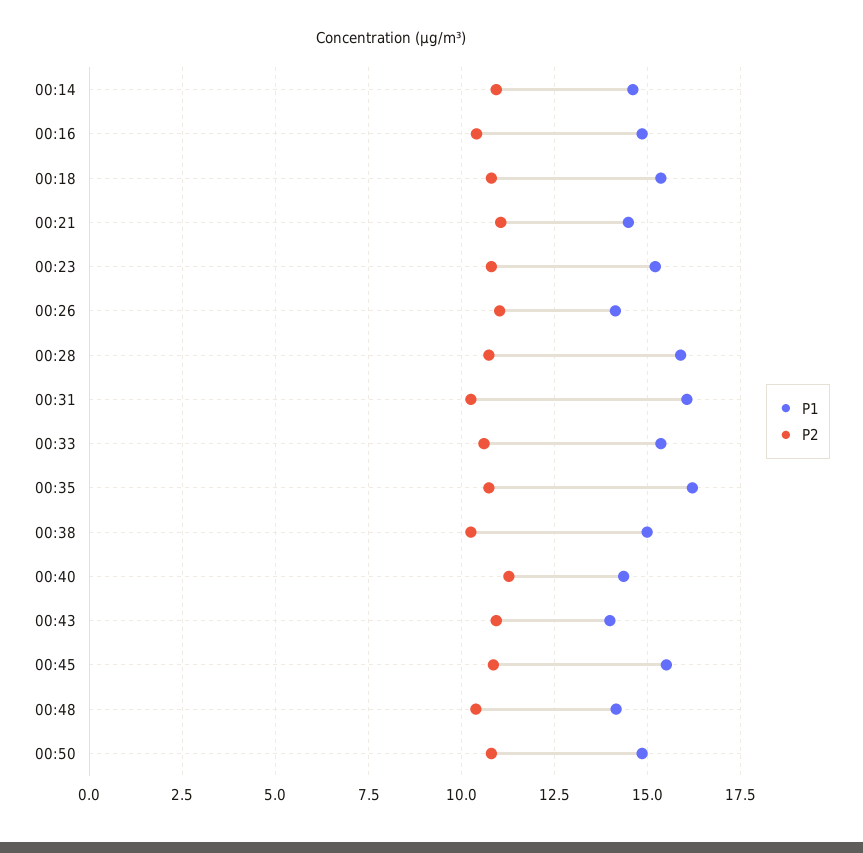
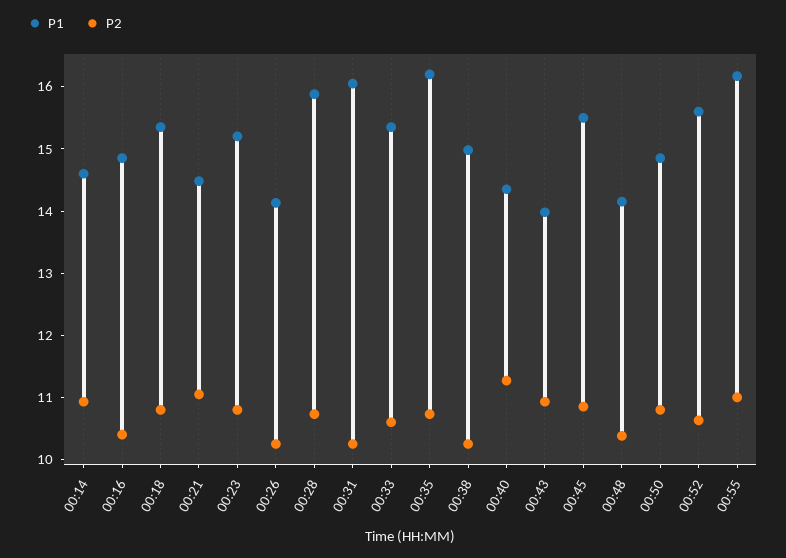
P2, 00:26: 11 -> 10.2
P1, 00:52: none -> 15.6
P2, 00:52: none -> 10.6
P1, 00:55: none -> 16.2
P2, 00:55: none -> 11

